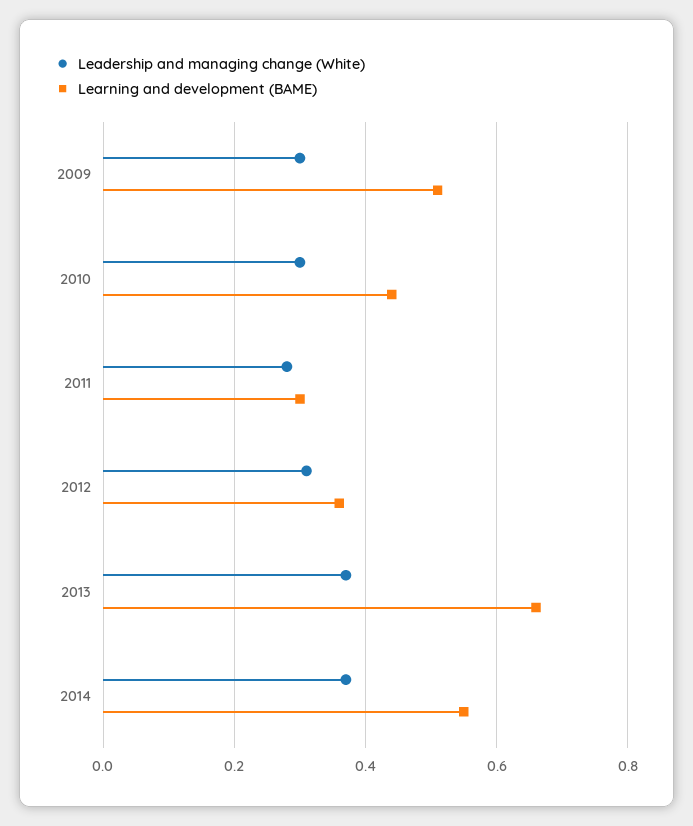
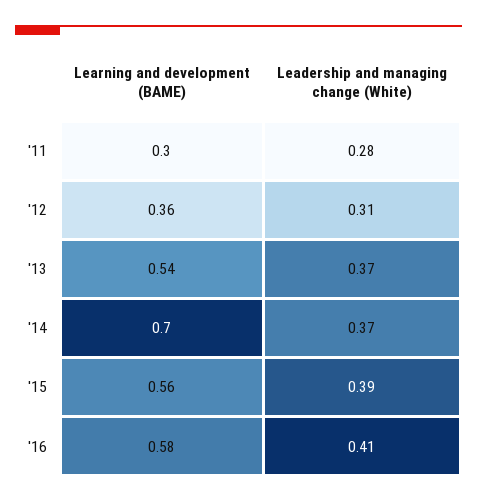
Leadership and managing change (White), 2009: 0.3 -> none
Learning and development (BAME), 2009: 0.5 -> none
Leadership and managing change (White), 2010: 0.3 -> none
Learning and development (BAME), 2010: 0.45 -> none
Learning and development (BAME), 2013: 0.65 -> 0.54
Learning and development (BAME), 2014: 0.55 -> 0.7
Learning and development (BAME), '15: none -> 0.56
Leadership and managing change (White), '15: none -> 0.39
Learning and development (BAME), '16: none -> 0.58
Leadership and managing change (White), '16: none -> 0.41

